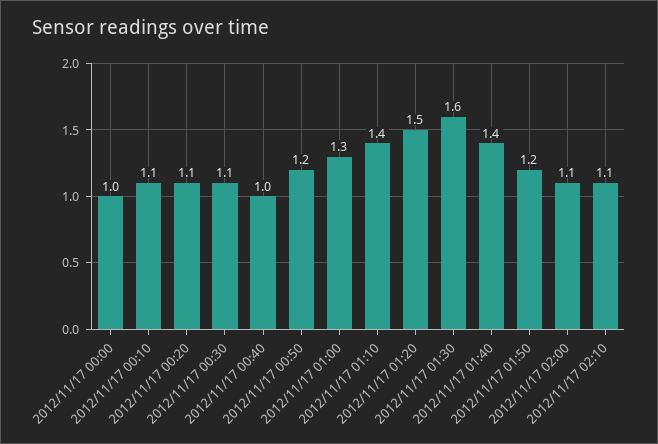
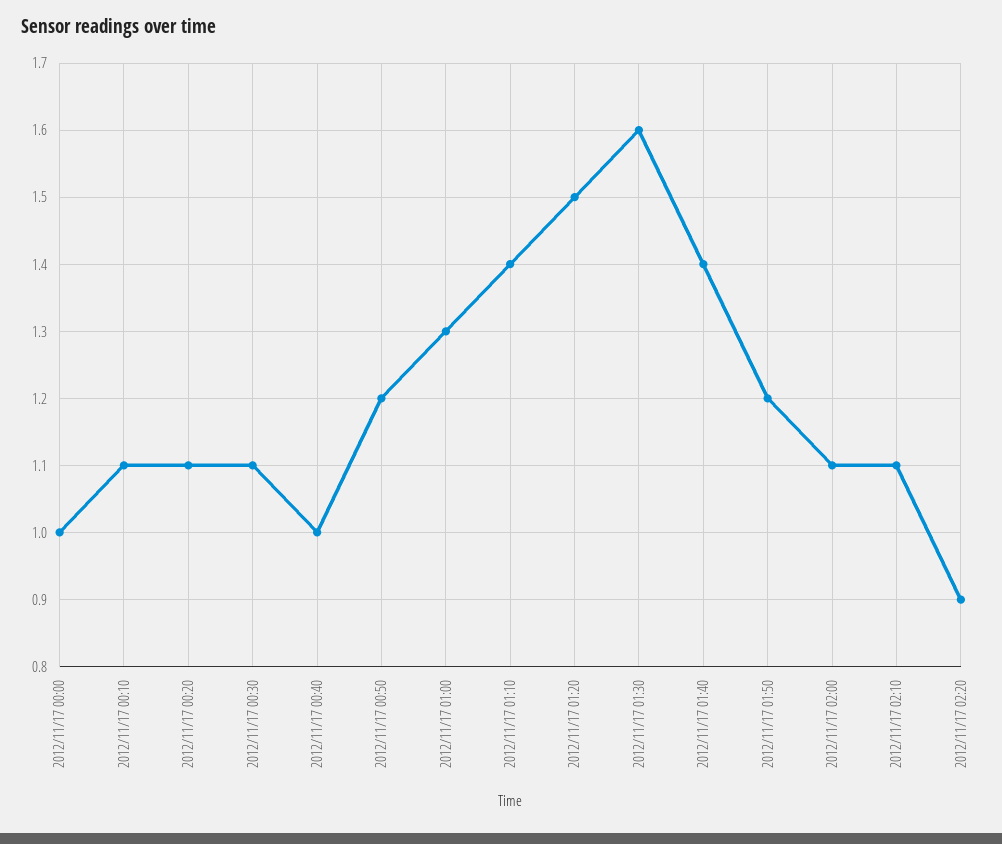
2012/11/17 02:20: none -> 0.9

